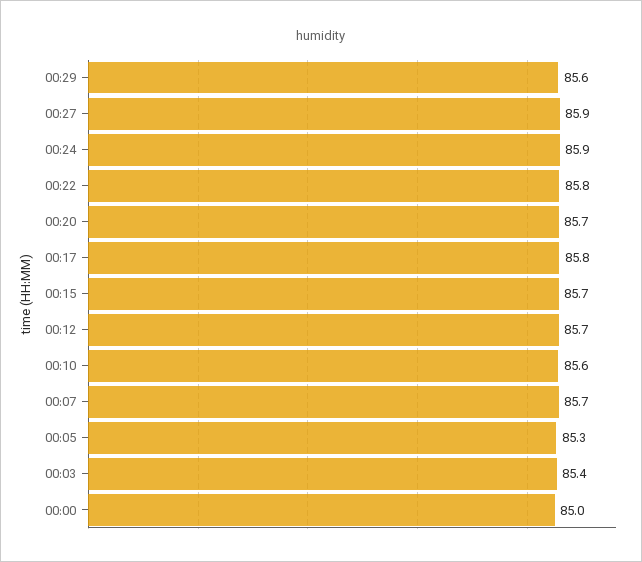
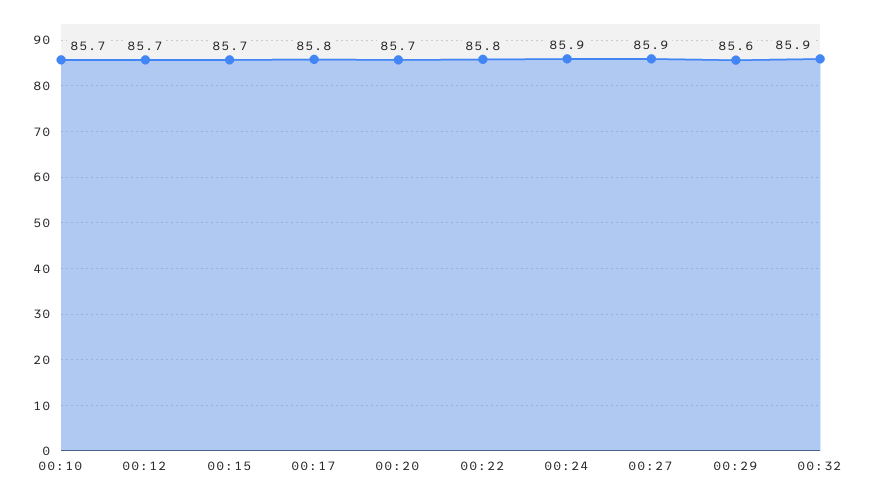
00:10: 85.6 -> 85.7
00:07: 85.7 -> none
00:05: 85.3 -> none
00:03: 85.4 -> none
00:00: 85 -> none
00:32: none -> 85.9

